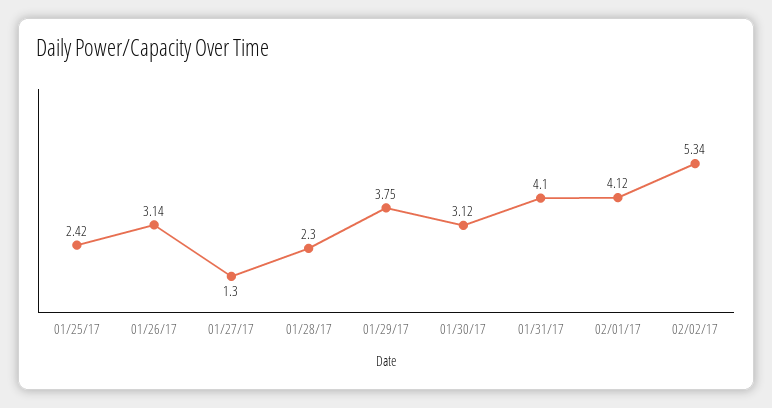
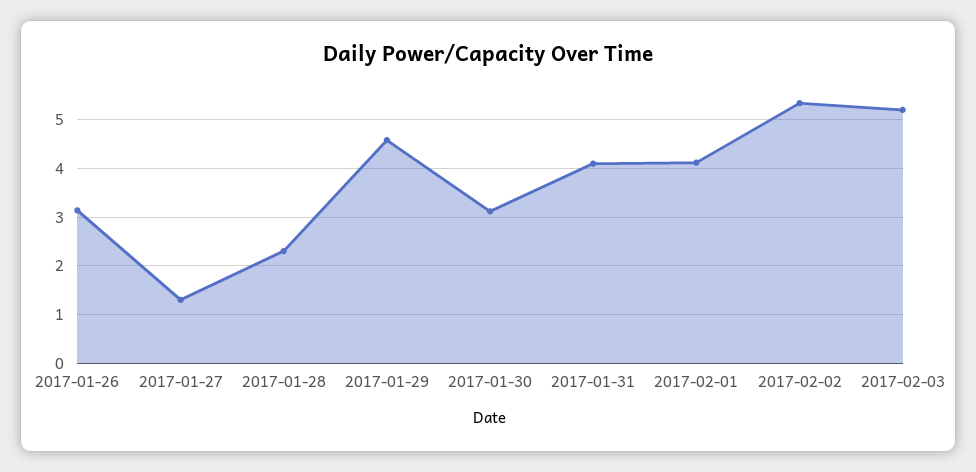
01/25/17: 2.42 -> none
01/29/17: 3.75 -> 4.6
2017-02-03: none -> 5.2

